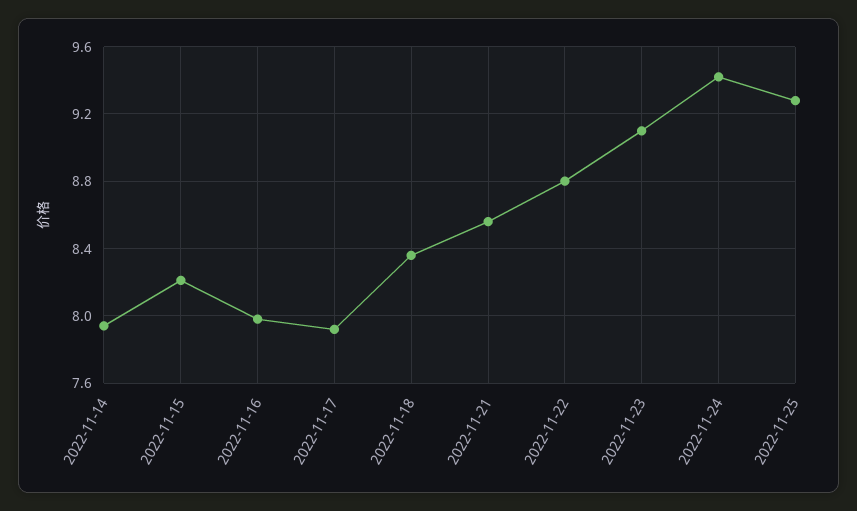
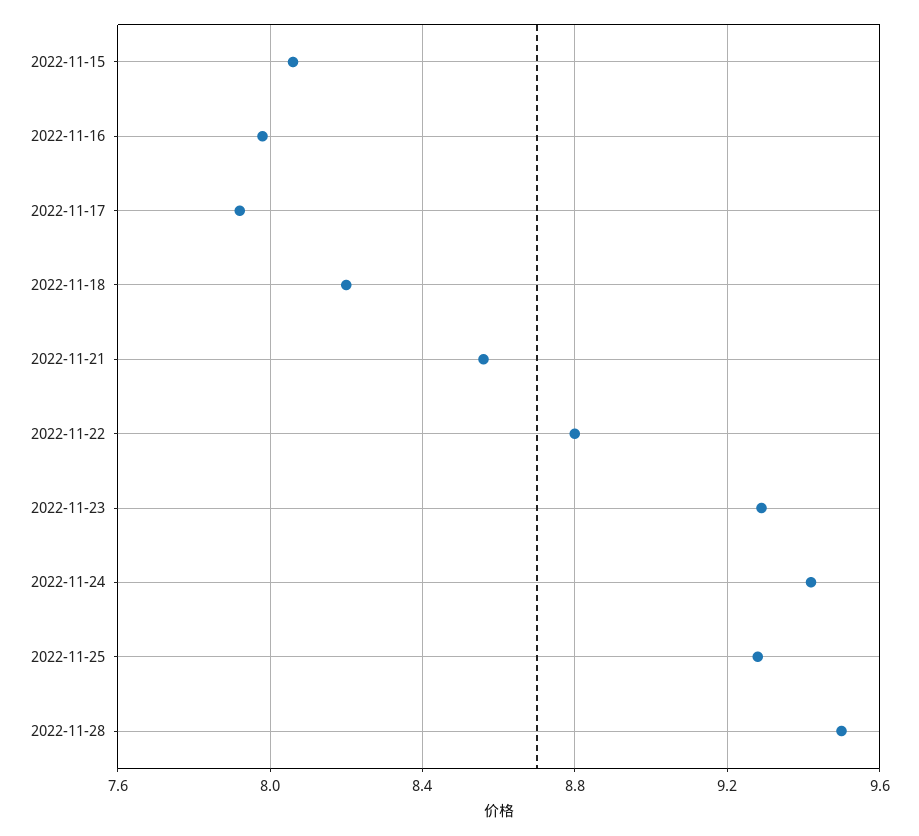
2022-11-14: 7.95 -> none
2022-11-15: 8.2 -> 8.05
2022-11-18: 8.35 -> 8.2
2022-11-23: 9.1 -> 9.3
2022-11-28: none -> 9.5

